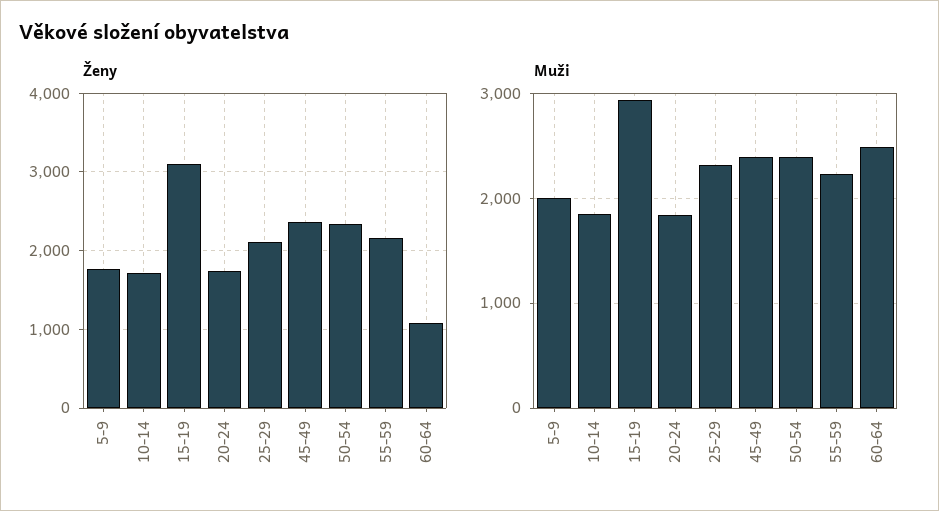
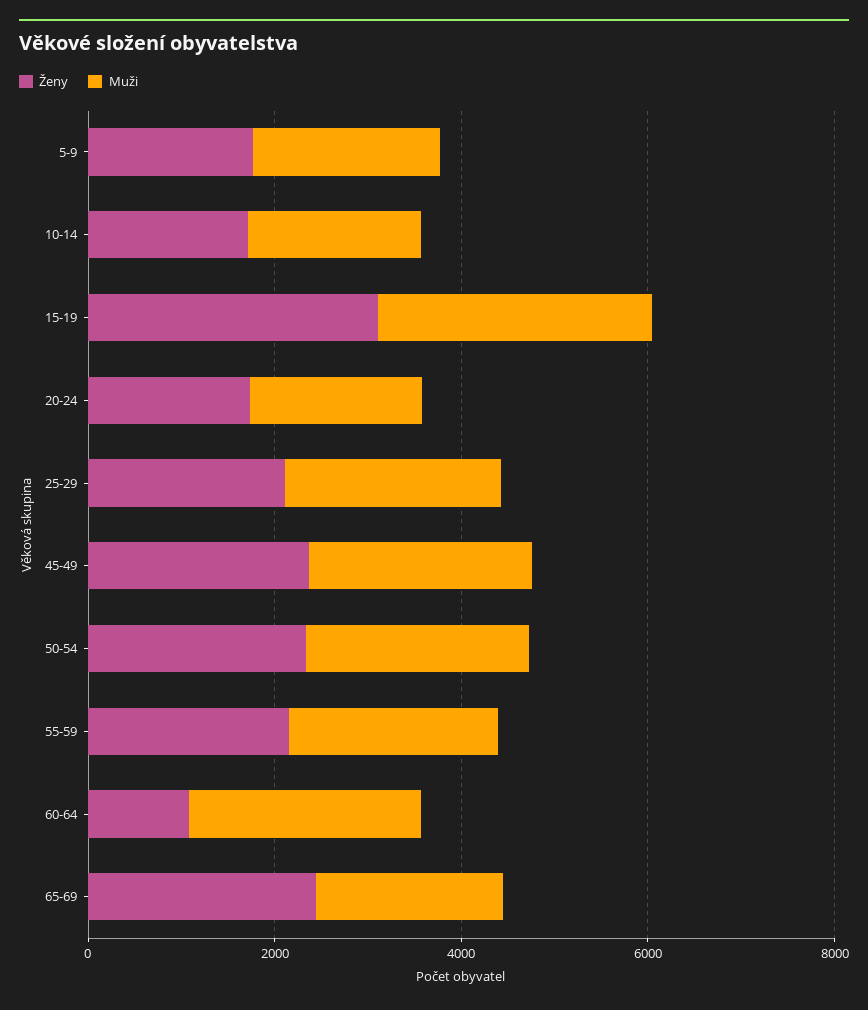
Ženy, 65-69: none -> 2500
Muži, 65-69: none -> 2000

